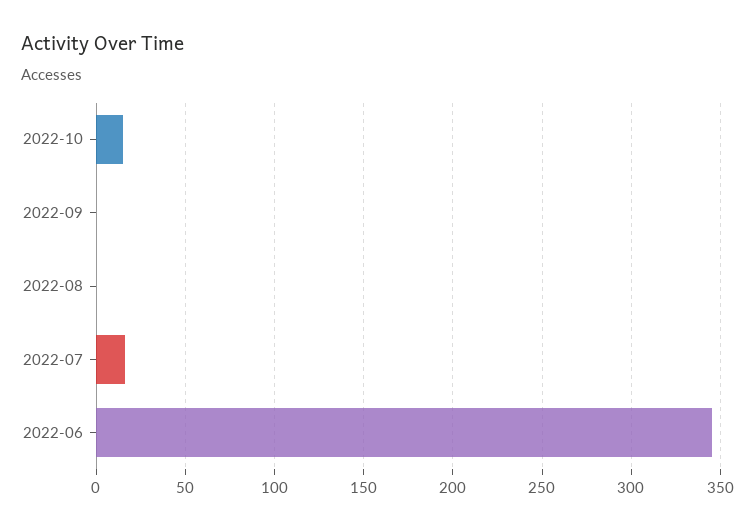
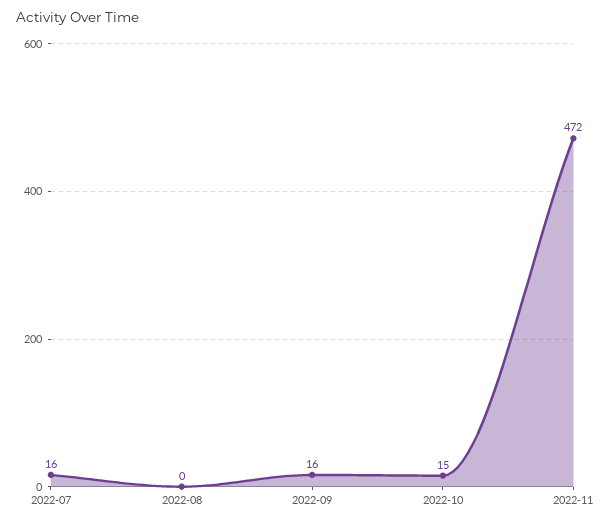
2022-09: 0 -> 16
2022-06: 345 -> none
2022-11: none -> 472

